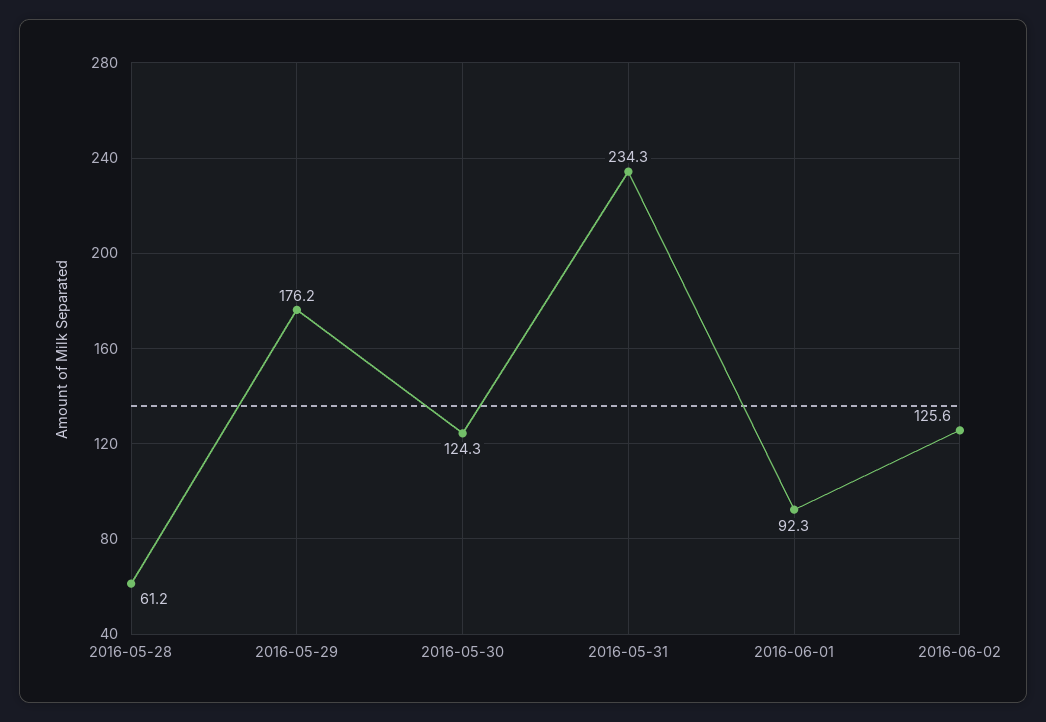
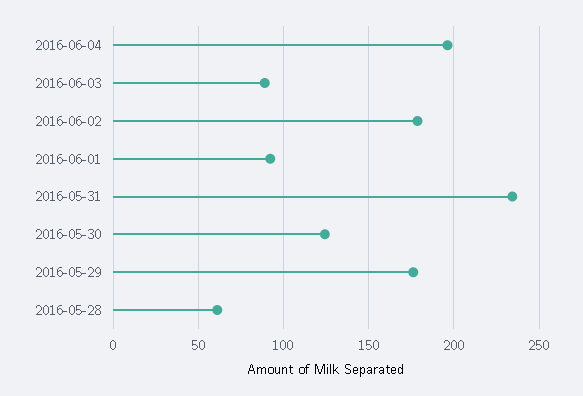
2016-06-02: 125.6 -> 180
2016-06-04: none -> 195
2016-06-03: none -> 90

